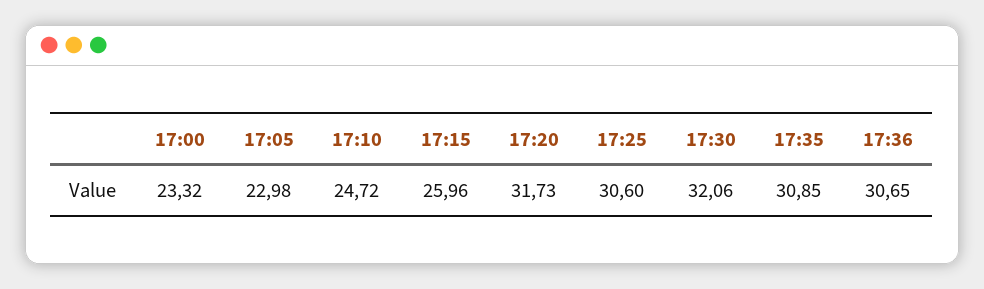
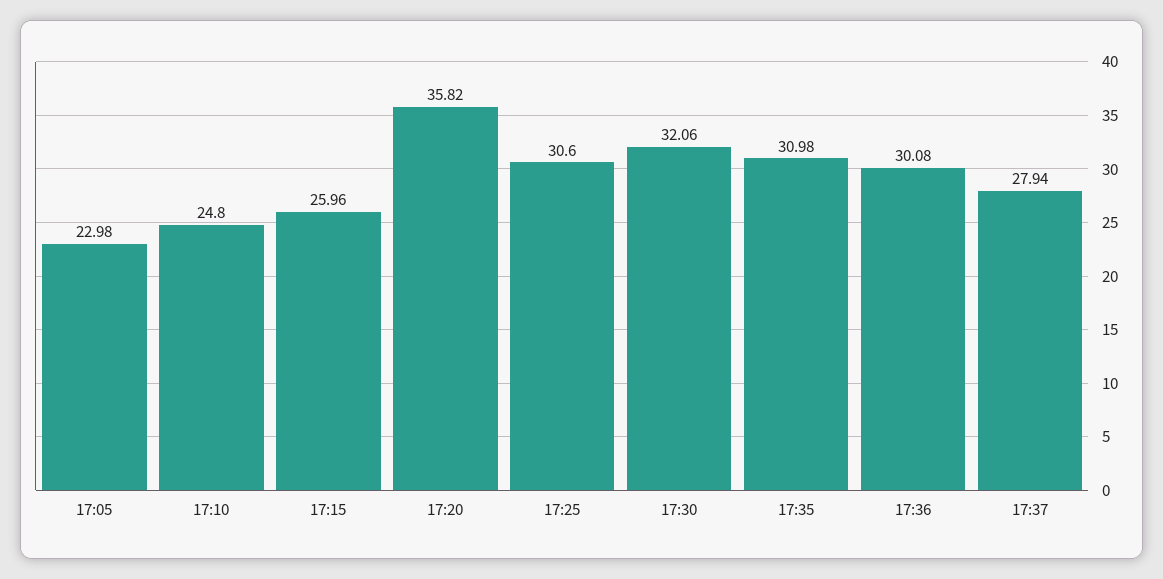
17:00: 23.32 -> none
17:10: 24.72 -> 24.8
17:20: 31.73 -> 35.82
17:35: 30.85 -> 30.98
17:36: 30.65 -> 30.08
17:37: none -> 27.94

